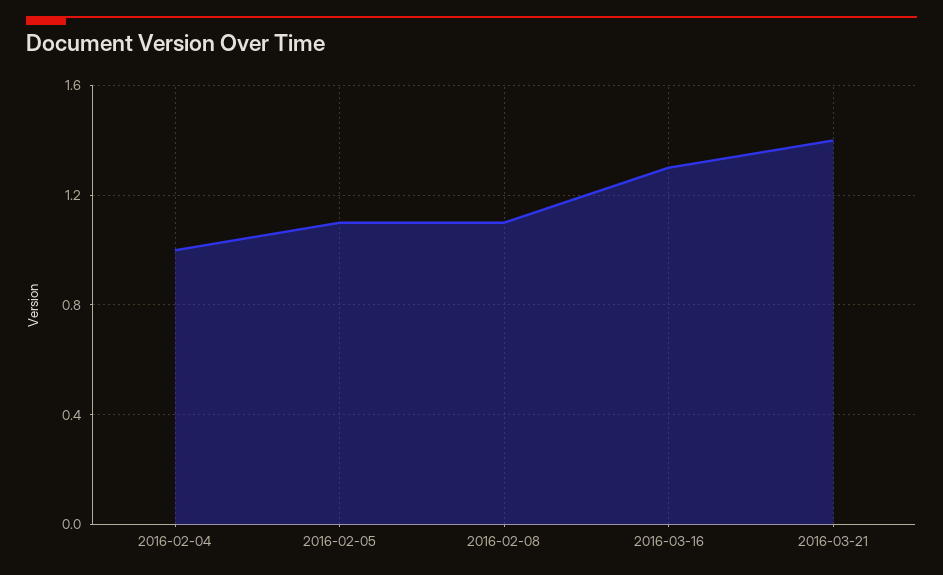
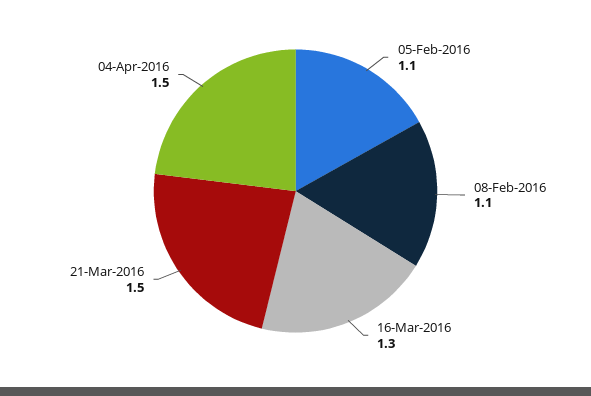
2016-02-04: 1 -> none
2016-03-21: 1.4 -> 1.5
04-Apr-2016: none -> 1.5

